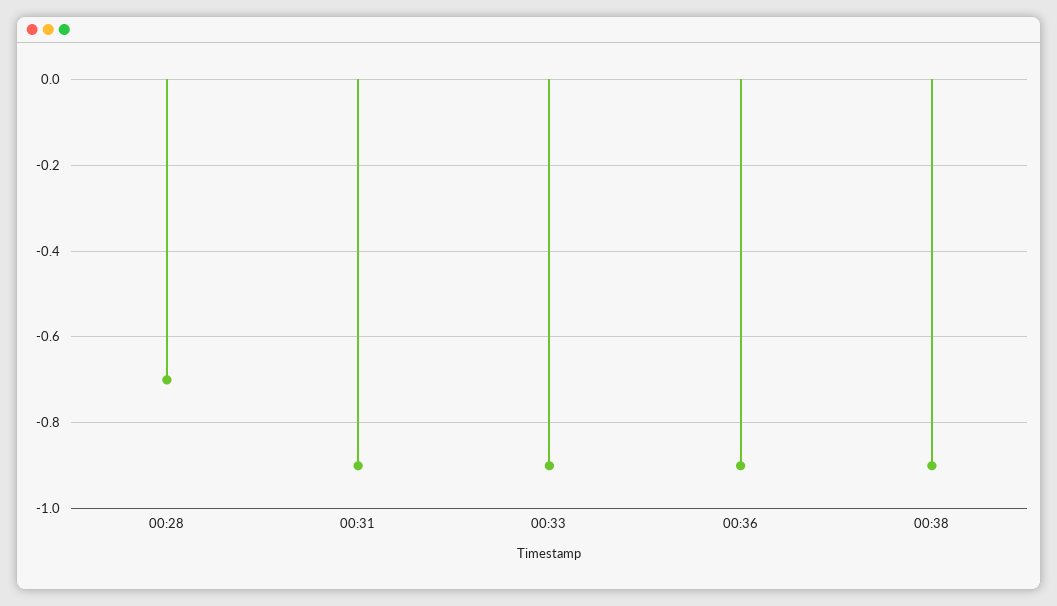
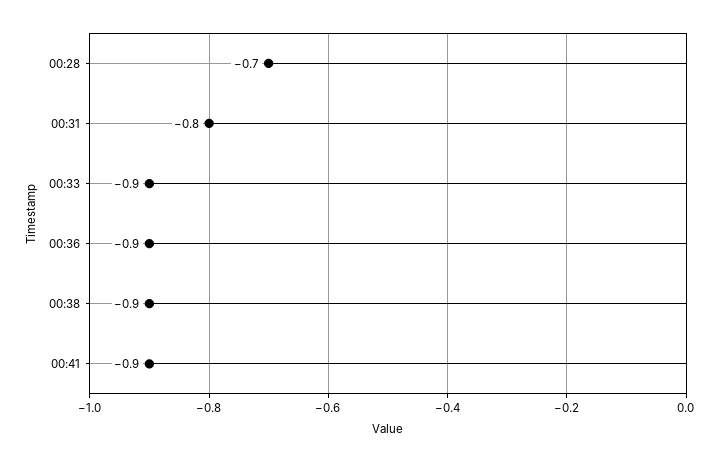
00:31: -0.9 -> -0.8
00:41: none -> -0.9

